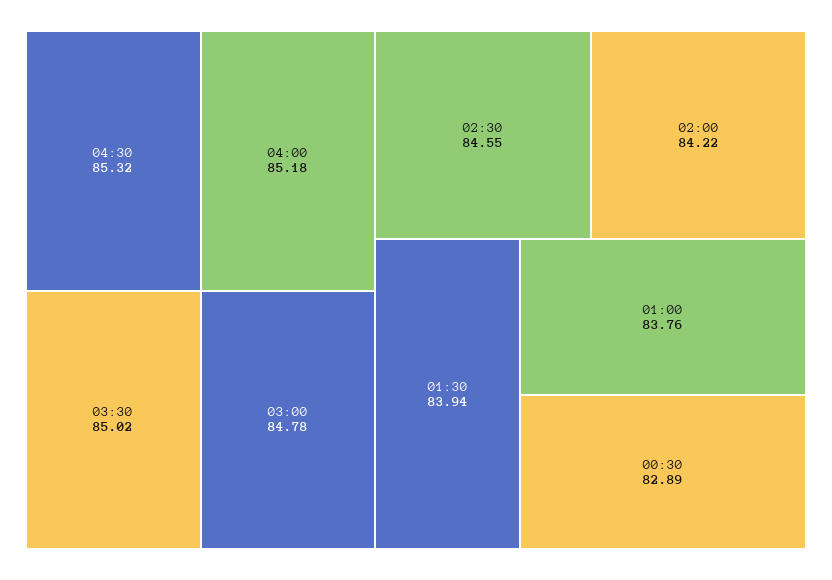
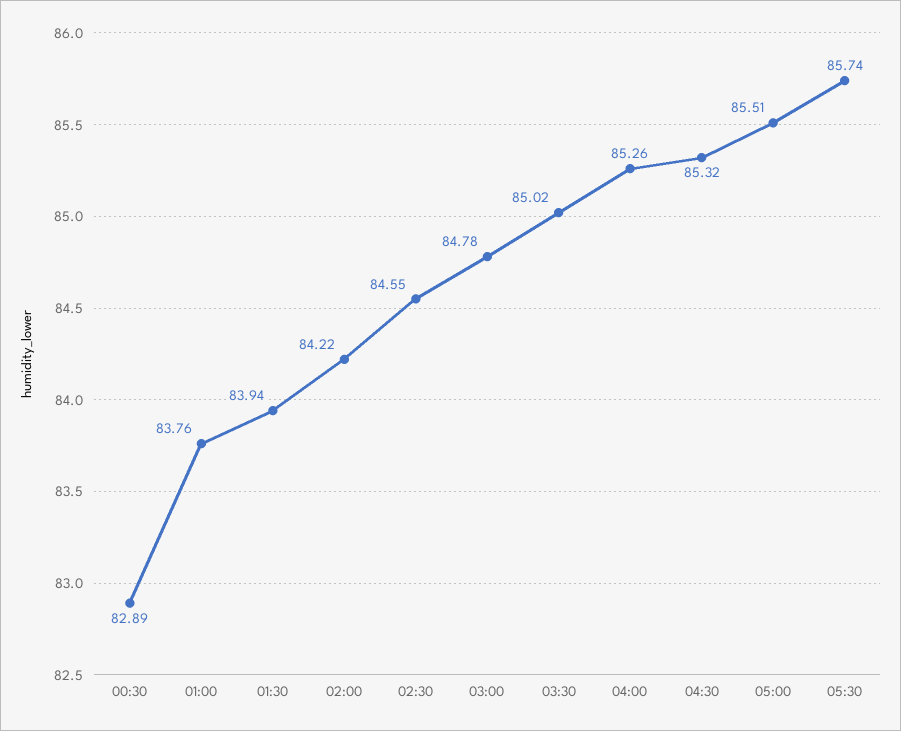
04:00: 85.18 -> 85.26
05:00: none -> 85.51
05:30: none -> 85.74

